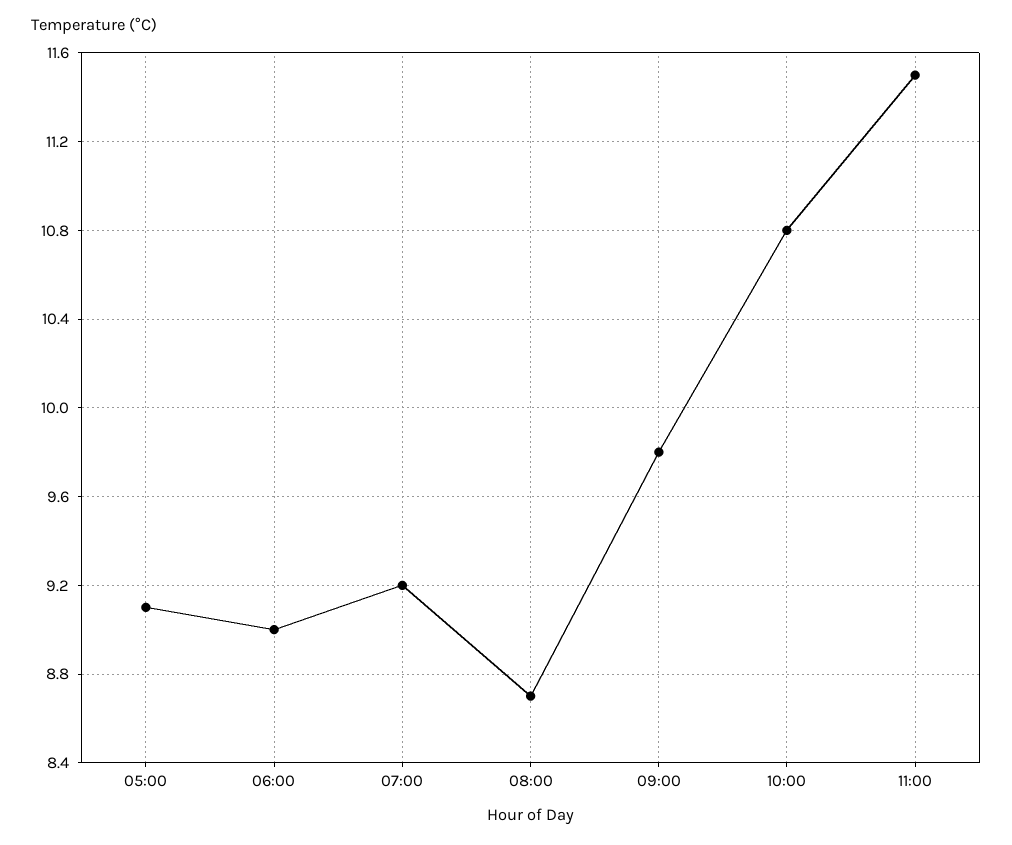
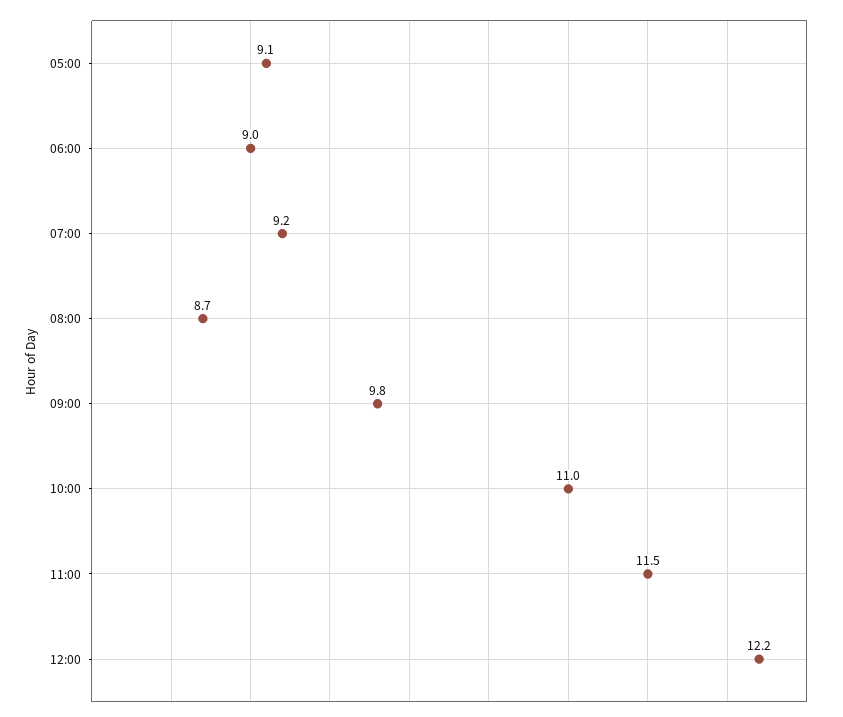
10:00: 10.8 -> 11
12:00: none -> 12.2

